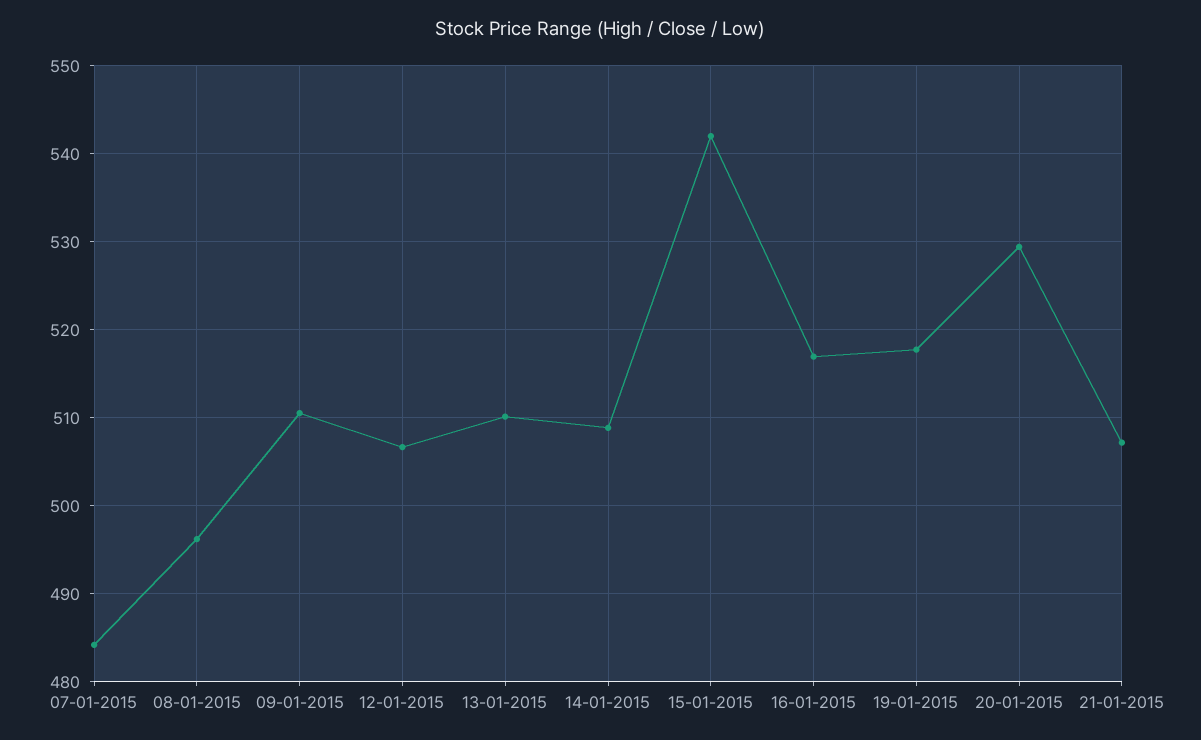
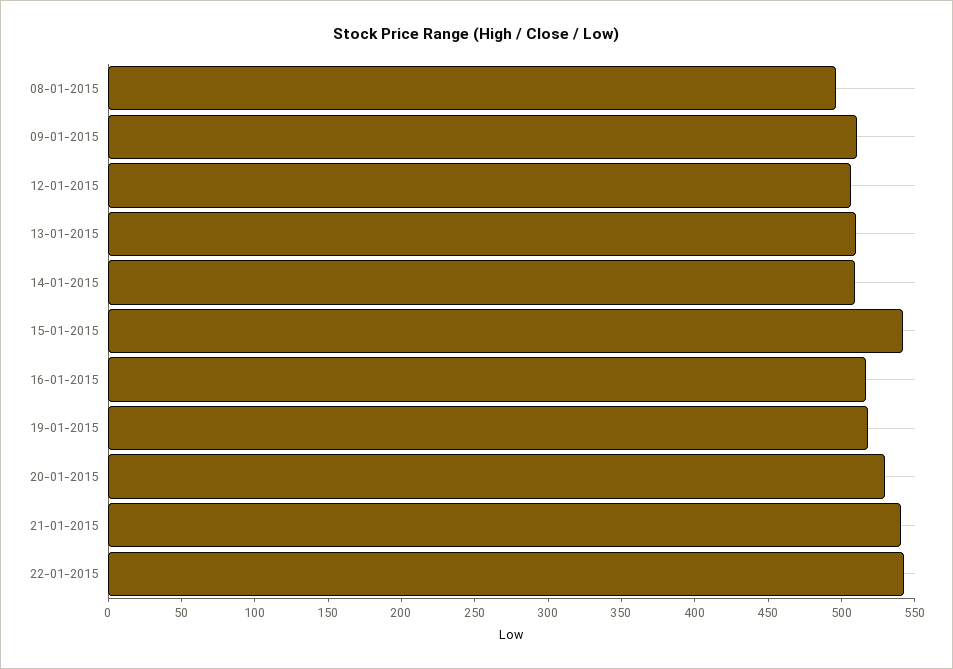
07-01-2015: 484 -> none
21-01-2015: 507 -> 540
22-01-2015: none -> 540

